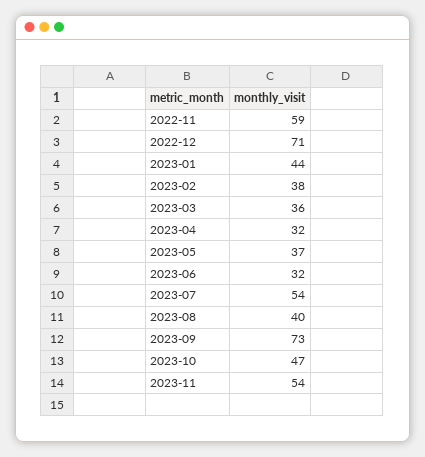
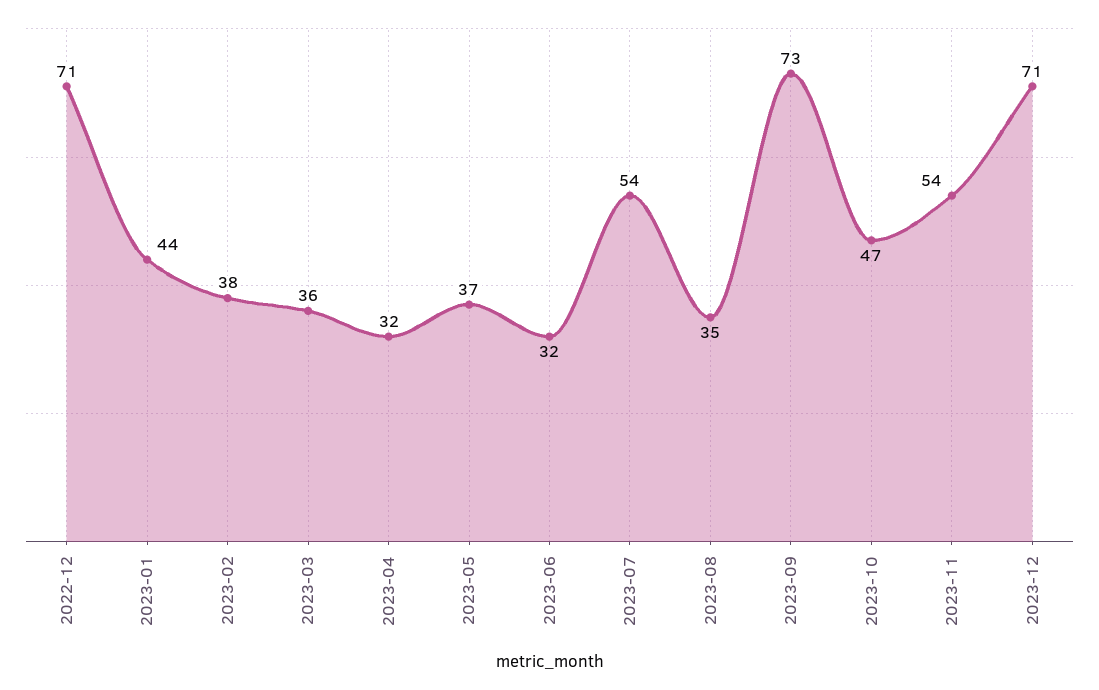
2022-11: 59 -> none
2023-08: 40 -> 35
2023-12: none -> 71

